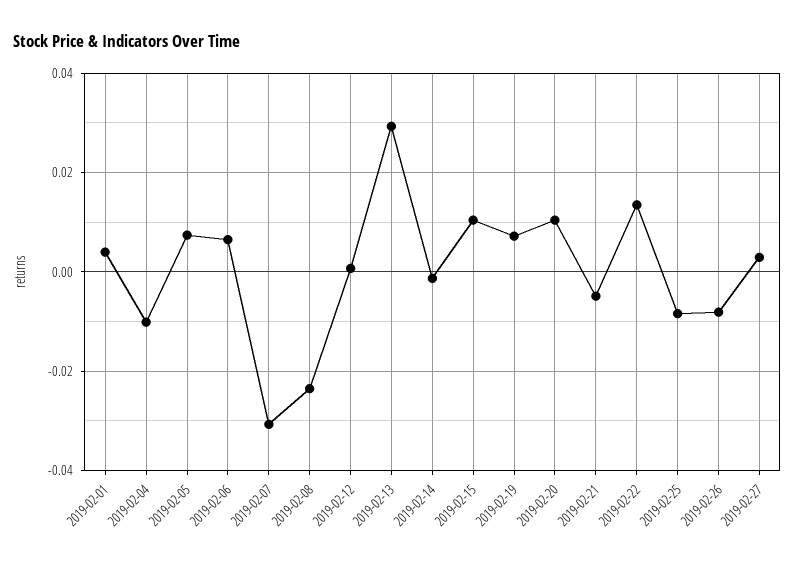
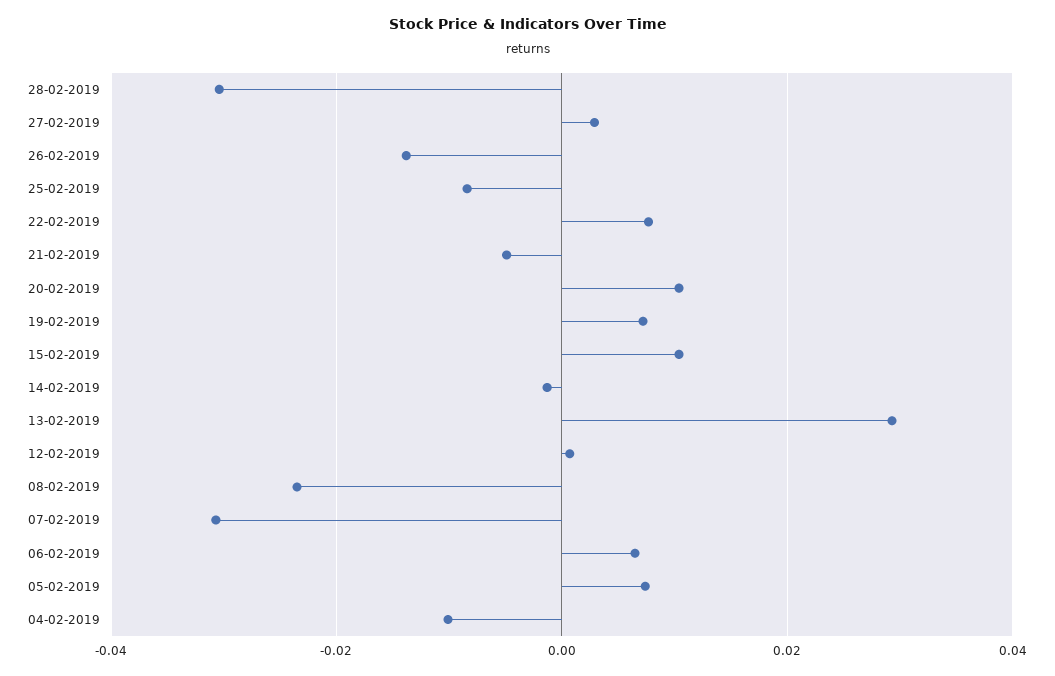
2019-02-01: 0.004 -> none
2019-02-22: 0.014 -> 0.008
2019-02-26: -0.008 -> -0.014
28-02-2019: none -> -0.03

